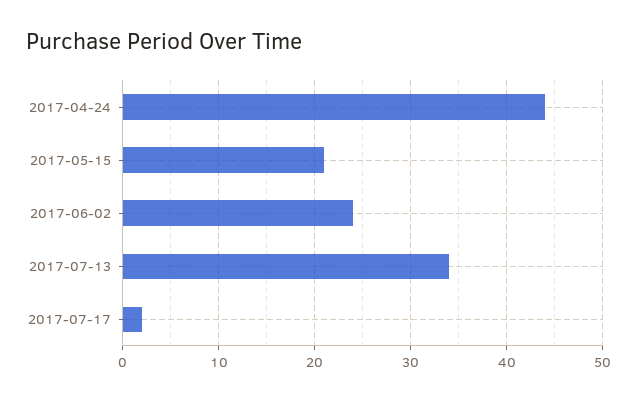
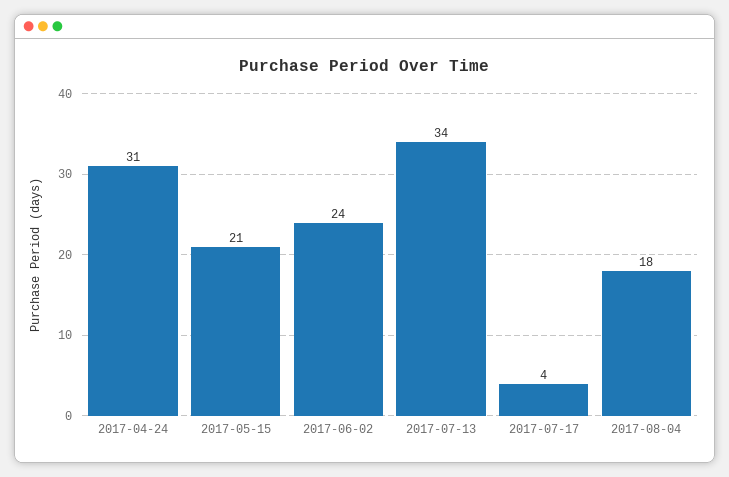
2017-04-24: 44 -> 31
2017-07-17: 2 -> 4
2017-08-04: none -> 18

